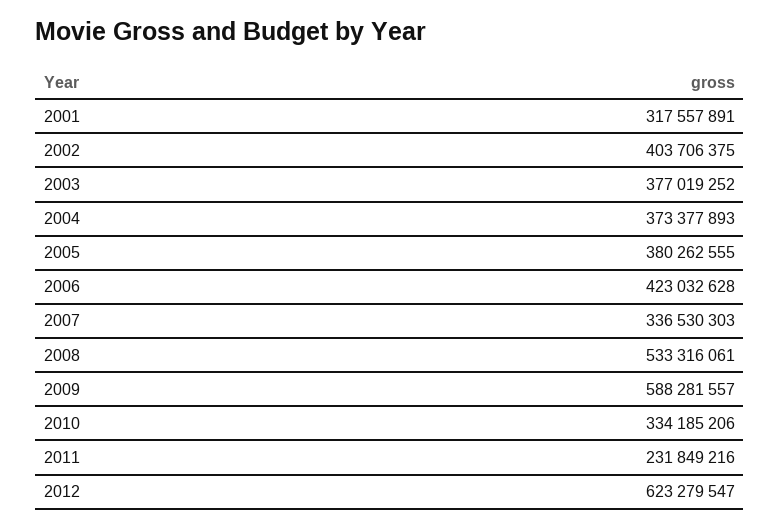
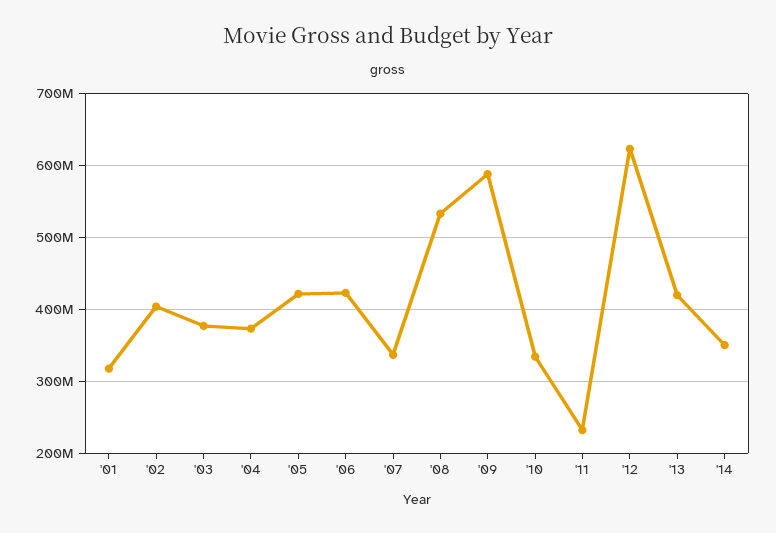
2005: 380262555 -> 420000000
'13: none -> 420000000
'14: none -> 350000000

